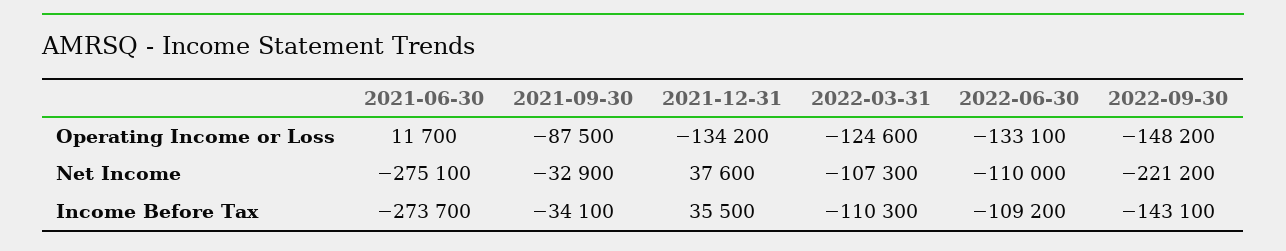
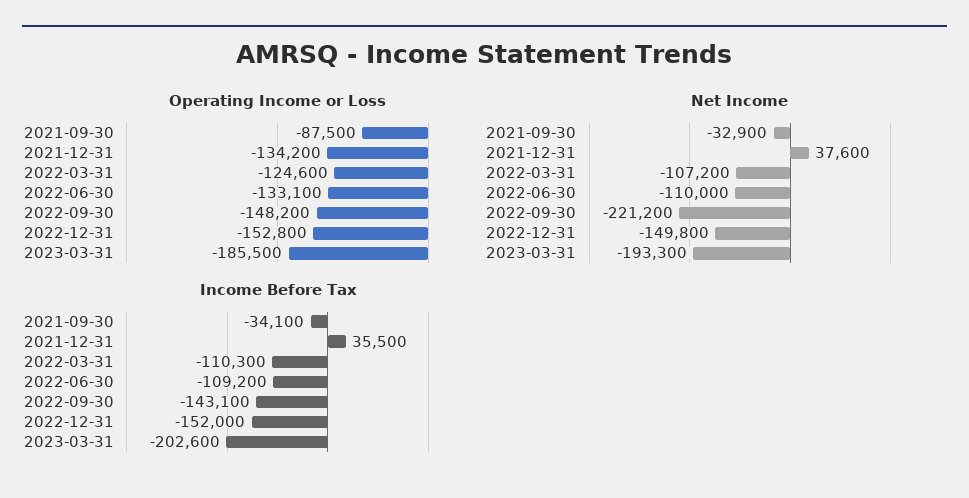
Operating Income or Loss, 2021-06-30: 11700 -> none
Net Income, 2021-06-30: -275100 -> none
Net Income, 2022-03-31: -107300 -> -107200
Income Before Tax, 2021-06-30: -273700 -> none
Operating Income or Loss, 2022-12-31: none -> -152800
Operating Income or Loss, 2023-03-31: none -> -185500
Net Income, 2022-12-31: none -> -149800
Net Income, 2023-03-31: none -> -193300
Income Before Tax, 2022-12-31: none -> -152000
Income Before Tax, 2023-03-31: none -> -202600

